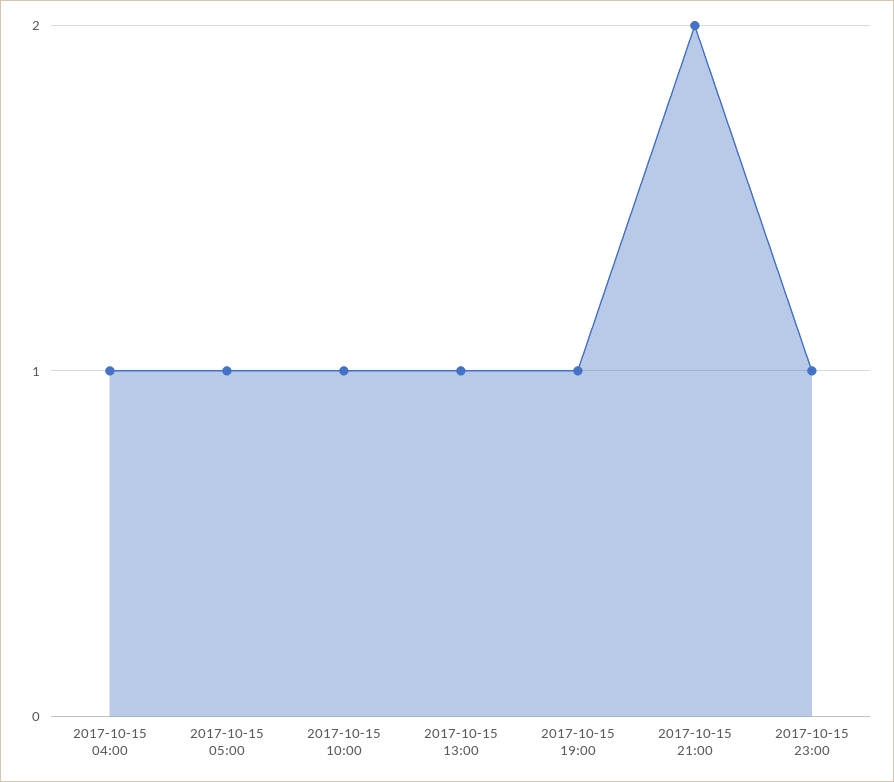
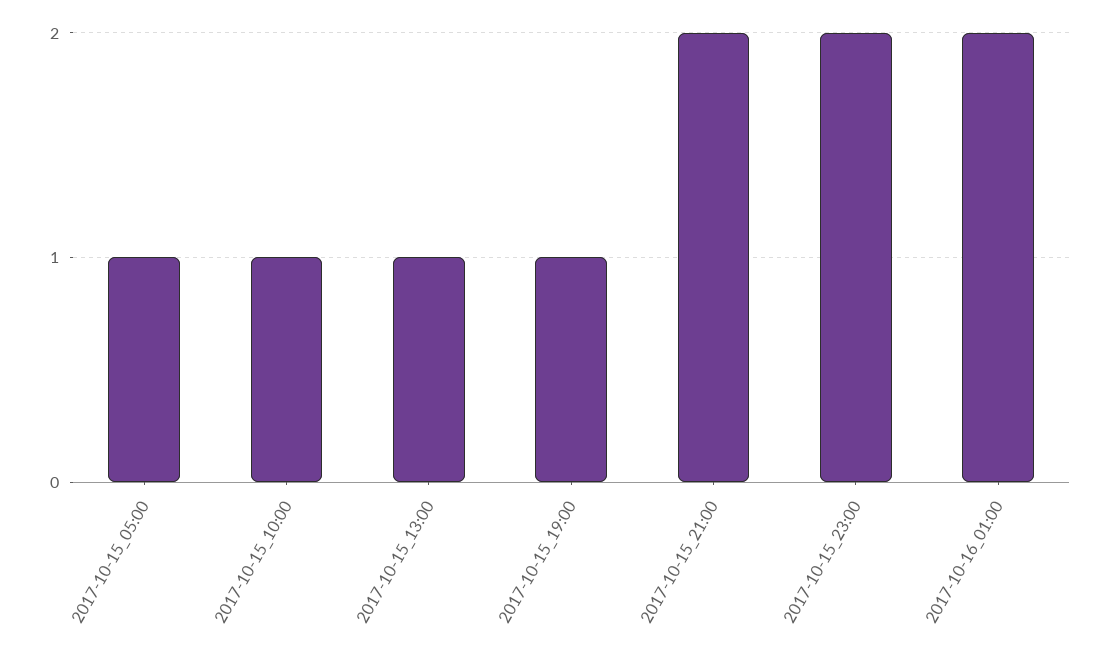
2017-10-15 04:00: 1 -> none
2017-10-15 23:00: 1 -> 2
2017-10-16_01:00: none -> 2

